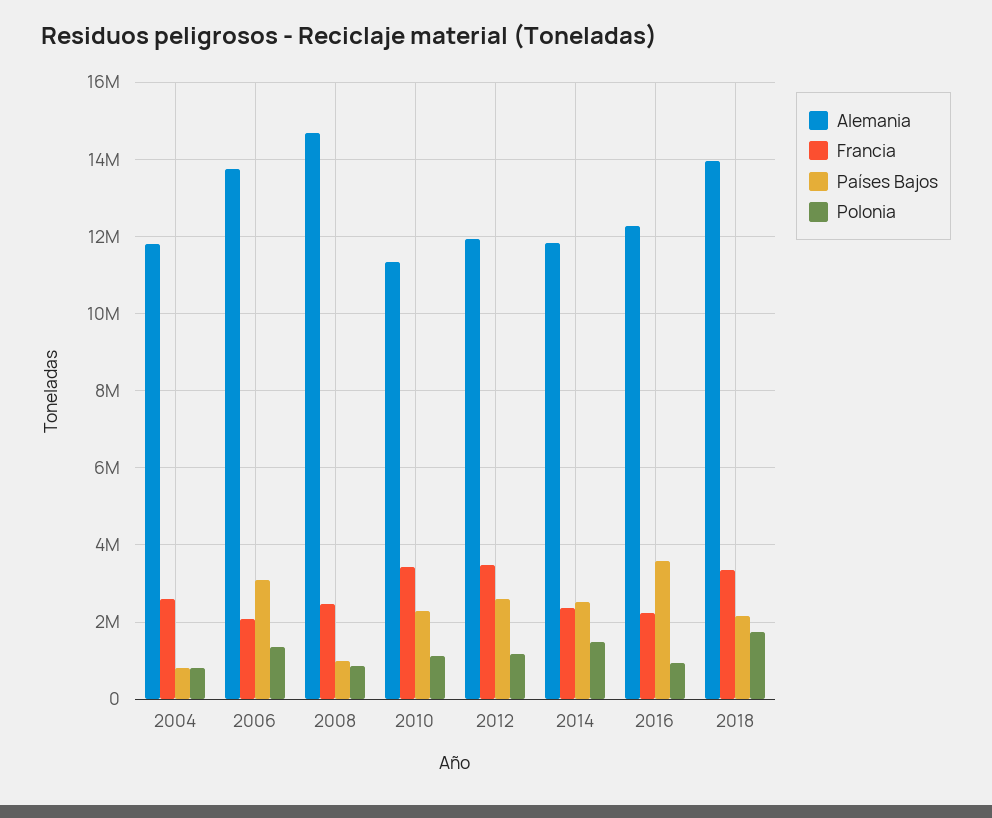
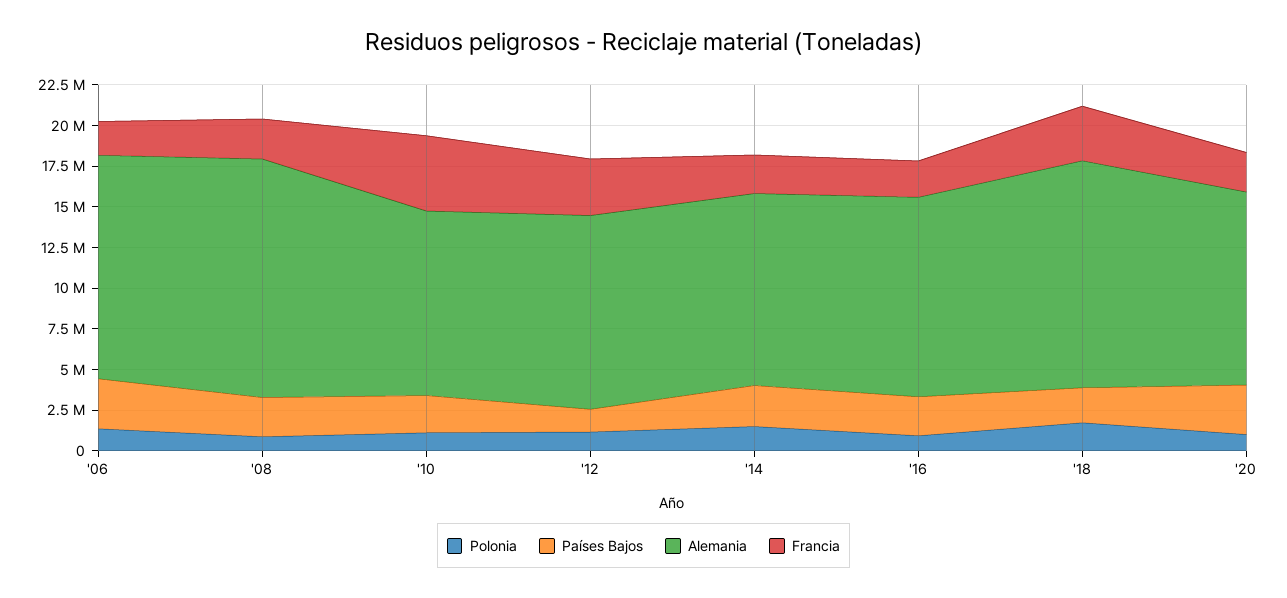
Alemania, 2004: 11800000 -> none
Francia, 2004: 2600000 -> none
Países Bajos, 2004: 800000 -> none
Polonia, 2004: 800000 -> none
Países Bajos, 2008: 1000000 -> 2500000
Francia, 2010: 3400000 -> 4500000
Países Bajos, 2012: 2600000 -> 1500000
Países Bajos, 2016: 3600000 -> 2500000
Polonia, '20: none -> 1000000
Países Bajos, '20: none -> 3000000
Alemania, '20: none -> 12000000
Francia, '20: none -> 2500000

